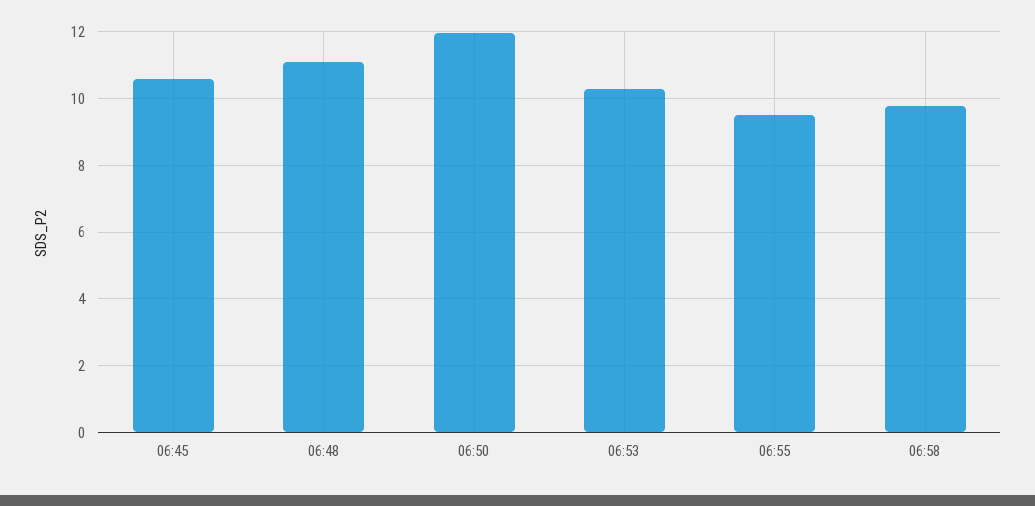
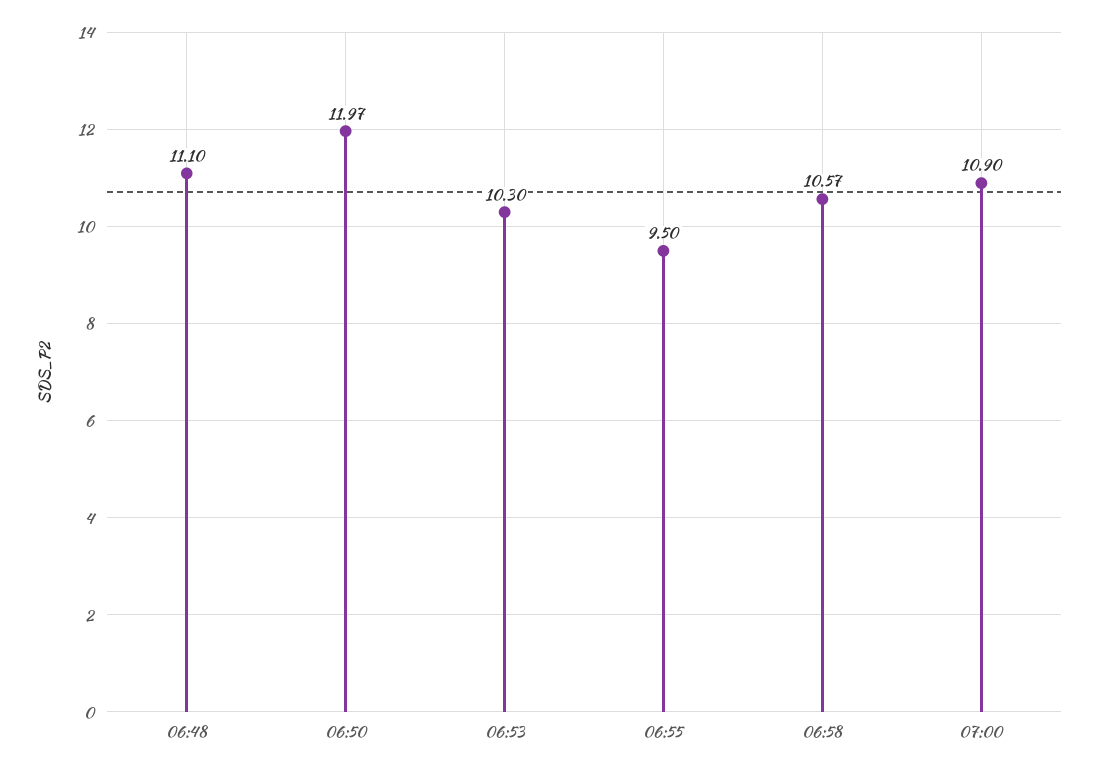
06:45: 10.6 -> none
06:58: 9.8 -> 10.57
07:00: none -> 10.9

